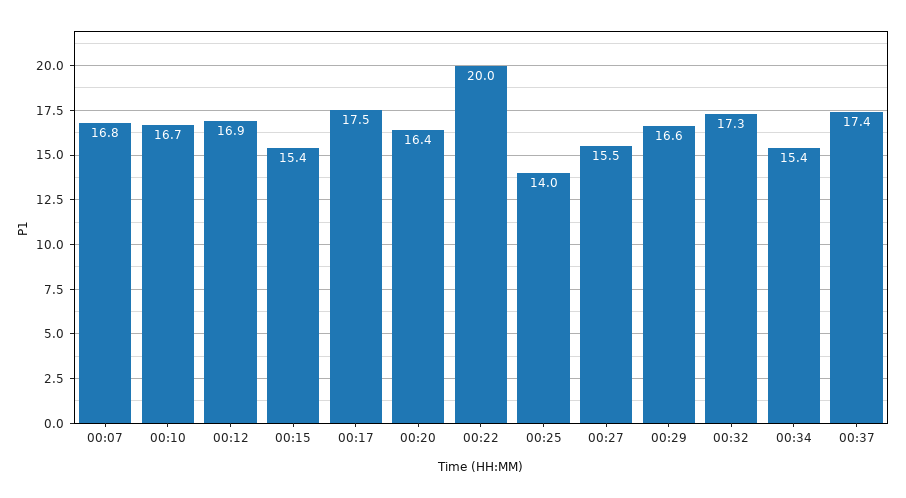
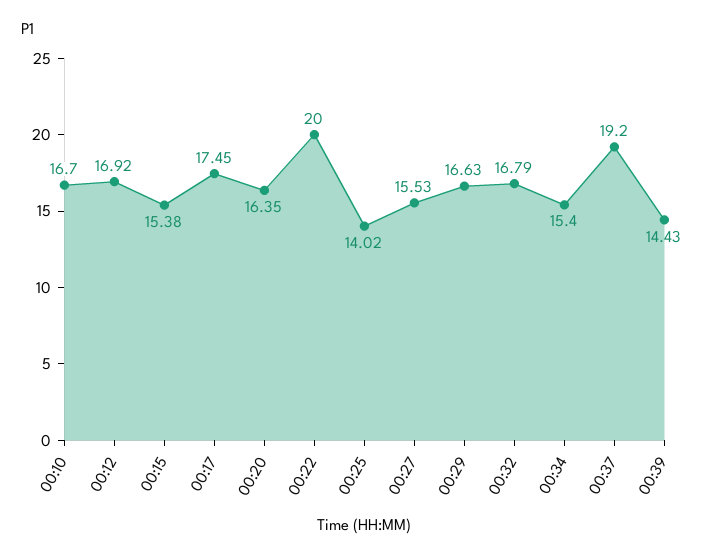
00:07: 16.8 -> none
00:32: 17.3 -> 16.79
00:37: 17.4 -> 19.2
00:39: none -> 14.43

